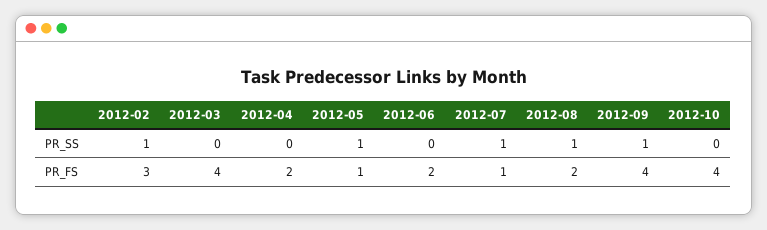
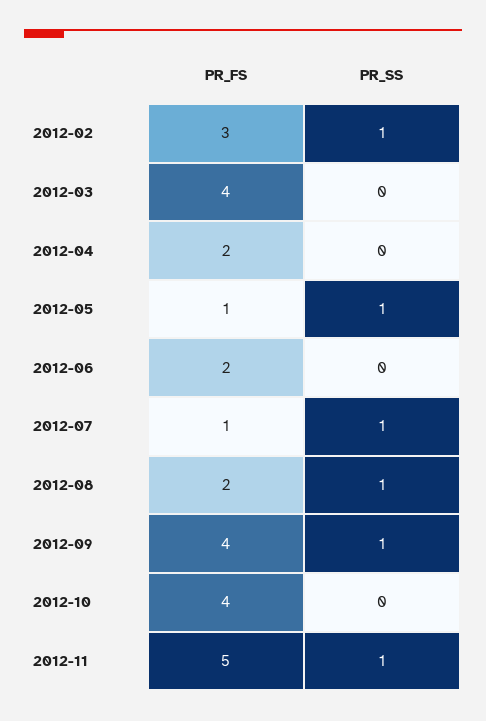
2012-11, PR_FS: none -> 5
2012-11, PR_SS: none -> 1

